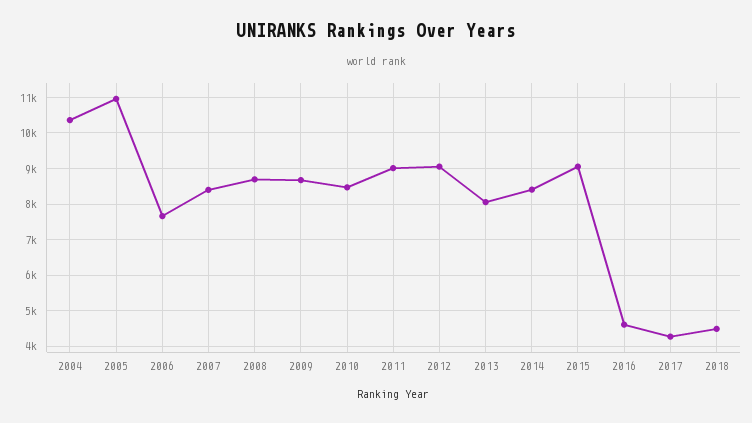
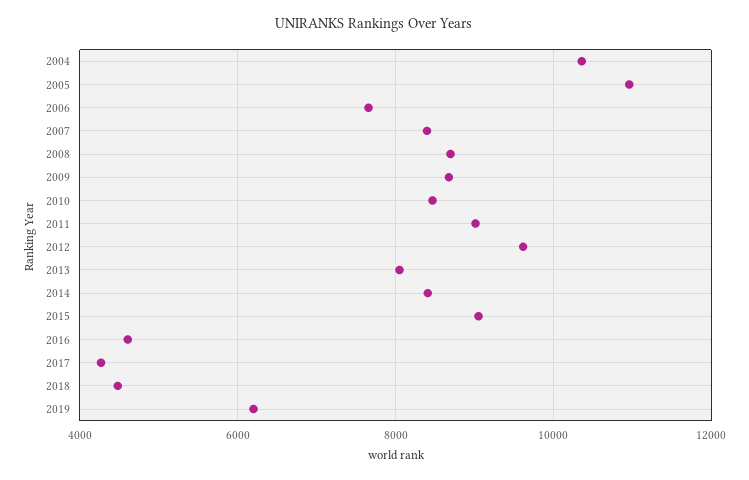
2012: 9000 -> 9600
2019: none -> 6200

